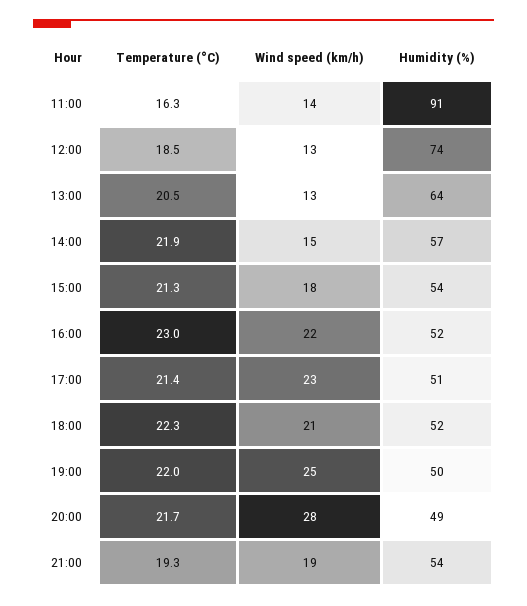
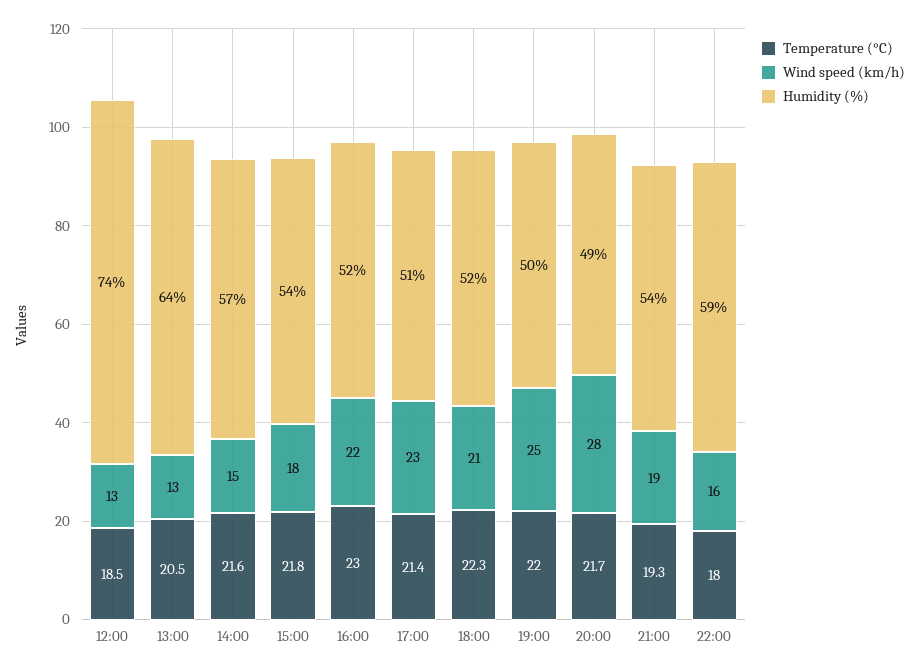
Temperature (°C), 11:00: 16.3 -> none
Wind speed (km/h), 11:00: 14 -> none
Humidity (%), 11:00: 91 -> none
Temperature (°C), 14:00: 21.9 -> 21.6
Temperature (°C), 15:00: 21.3 -> 21.8
Temperature (°C), 22:00: none -> 18
Wind speed (km/h), 22:00: none -> 16
Humidity (%), 22:00: none -> 59

